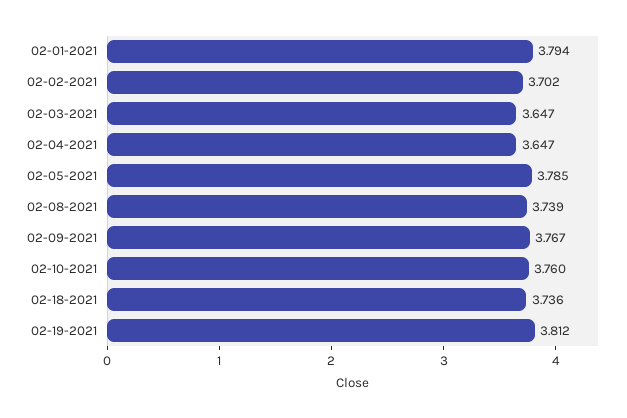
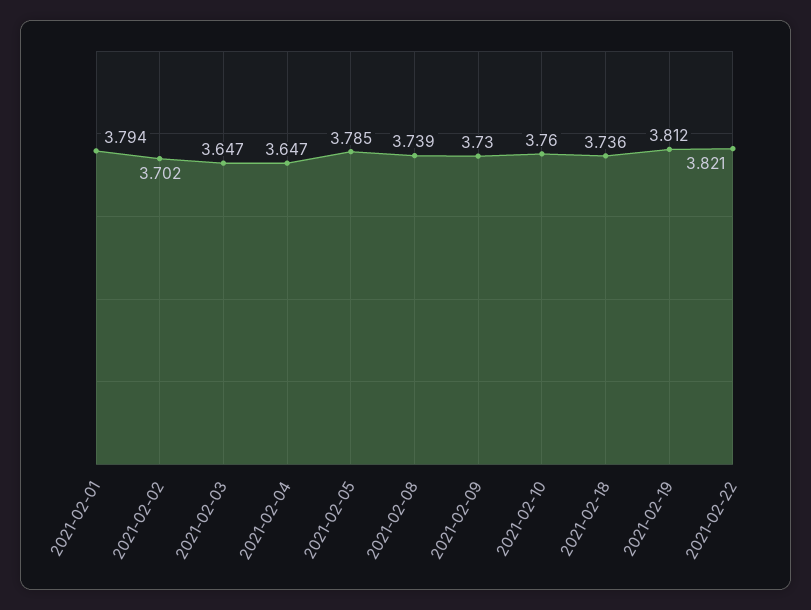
02-09-2021: 3.767 -> 3.73
2021-02-22: none -> 3.821

